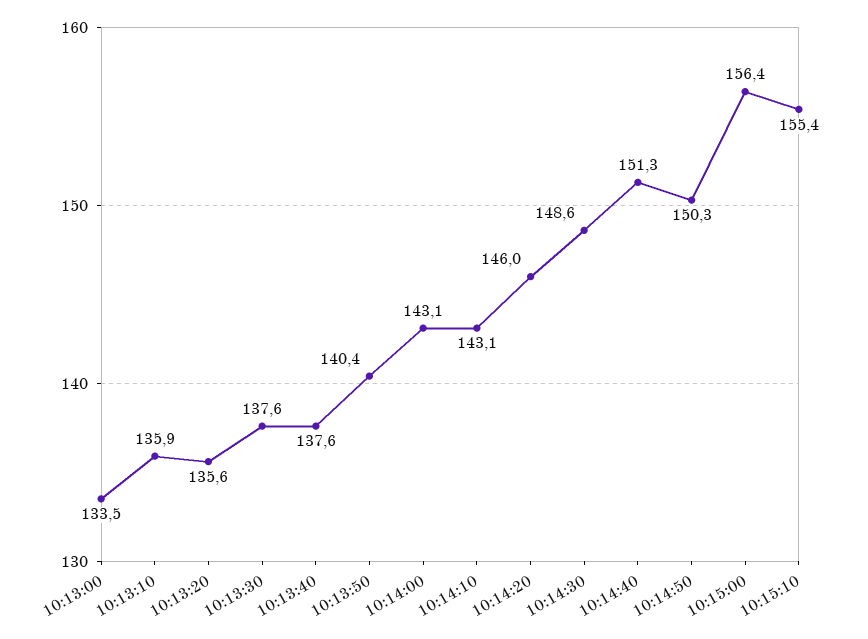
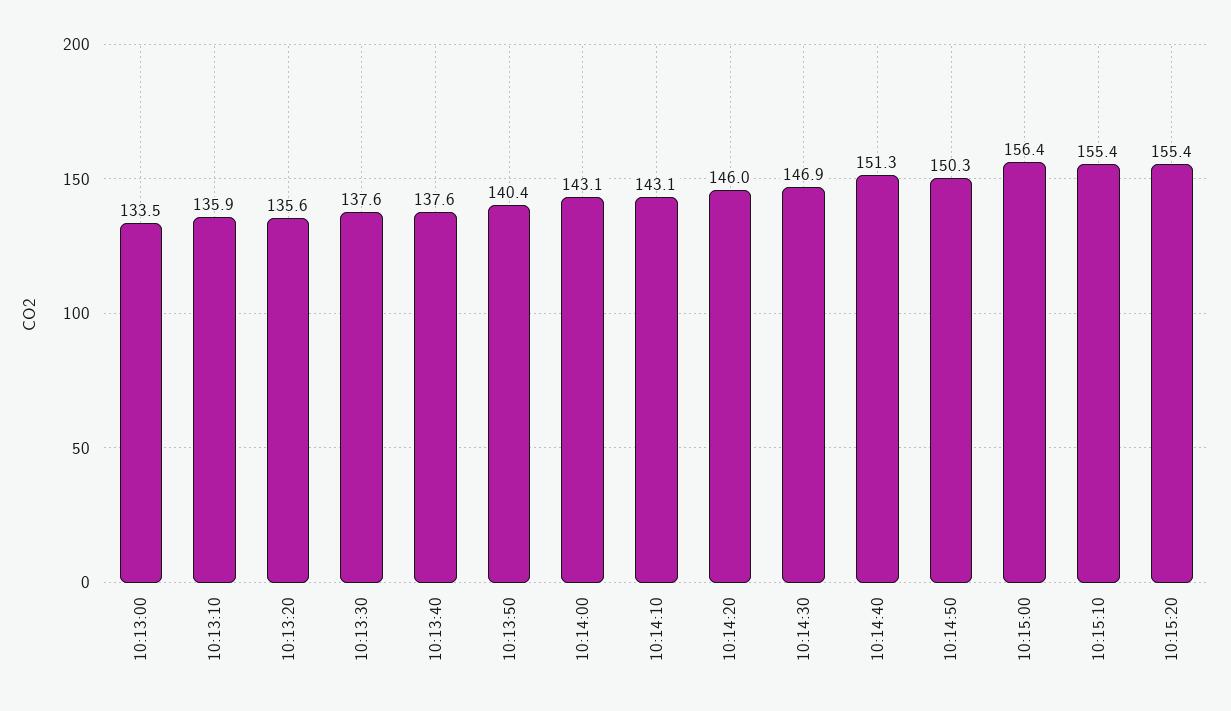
10:14:30: 148.6 -> 146.9
10:15:20: none -> 155.4

